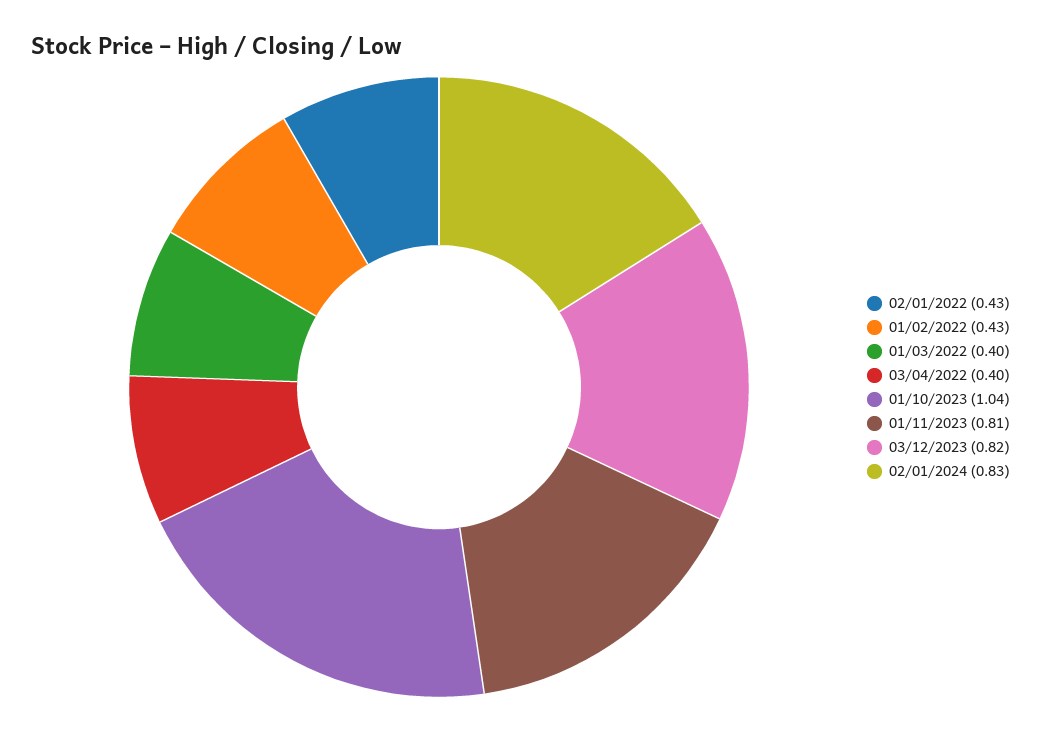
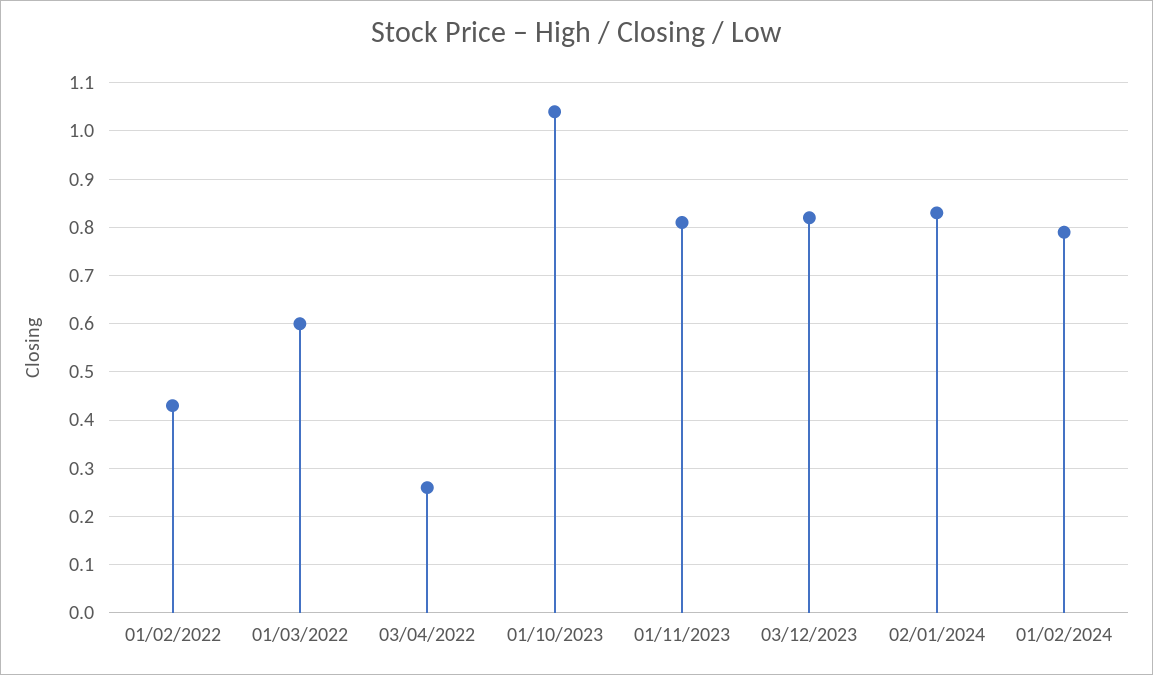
02/01/2022: 0.43 -> none
01/03/2022: 0.4 -> 0.6
03/04/2022: 0.4 -> 0.25
01/02/2024: none -> 0.8

